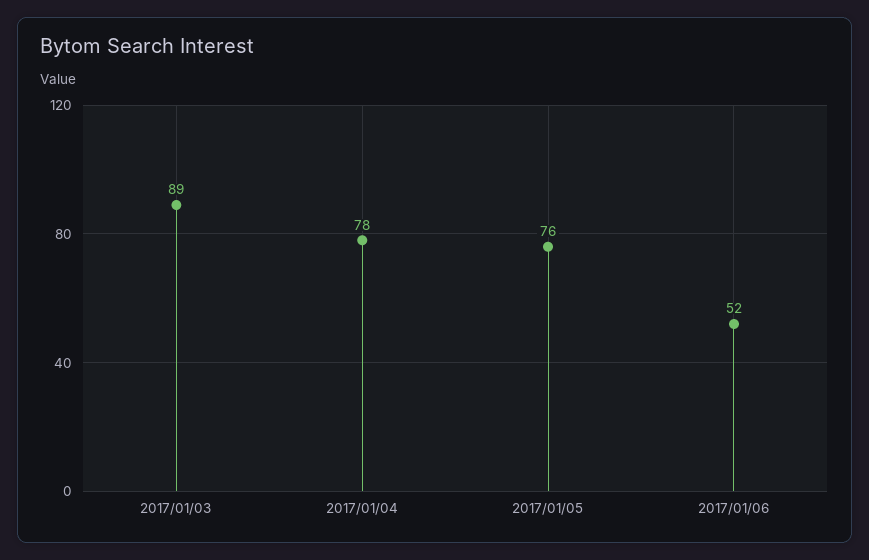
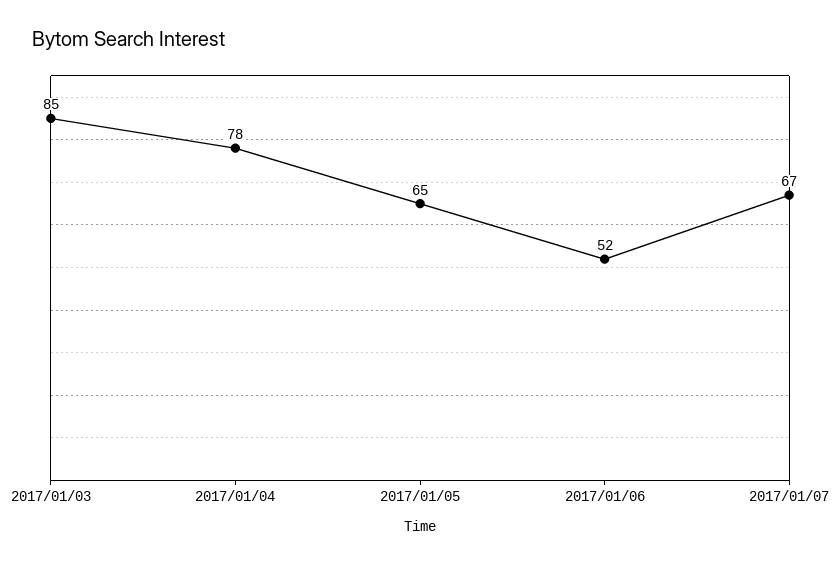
2017/01/03: 89 -> 85
2017/01/05: 76 -> 65
2017/01/07: none -> 67

